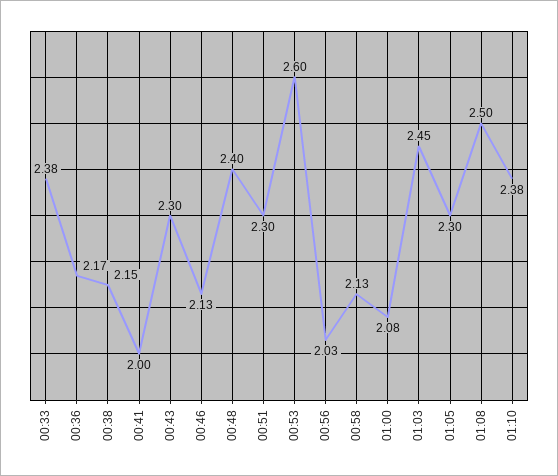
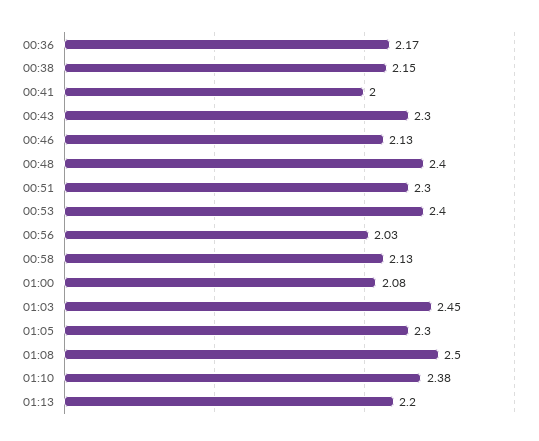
00:33: 2.38 -> none
00:53: 2.6 -> 2.4
01:13: none -> 2.2

